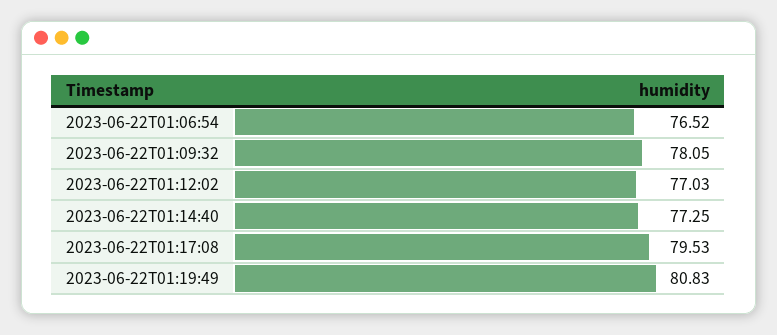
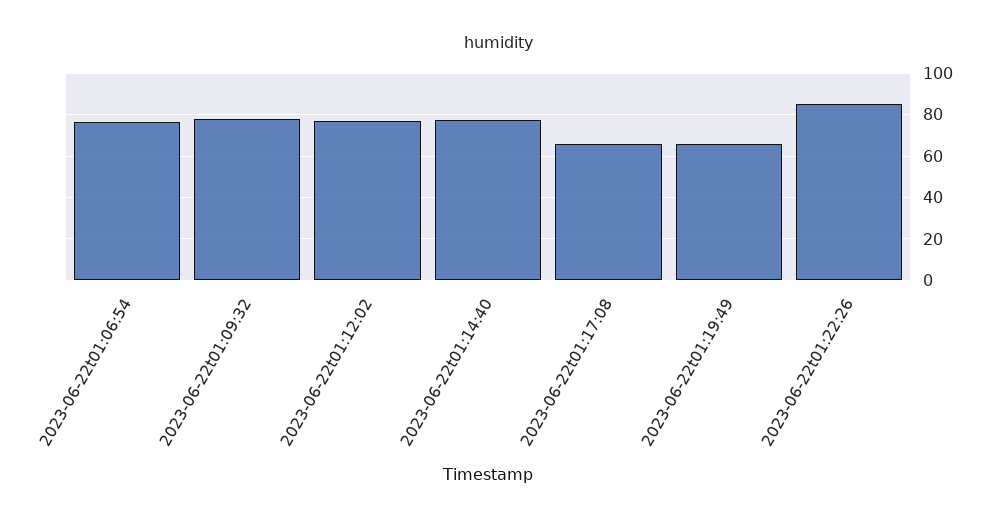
2023-06-22T01:17:08: 79.53 -> 65
2023-06-22T01:19:49: 80.83 -> 65
2023-06-22t01:22:26: none -> 85

